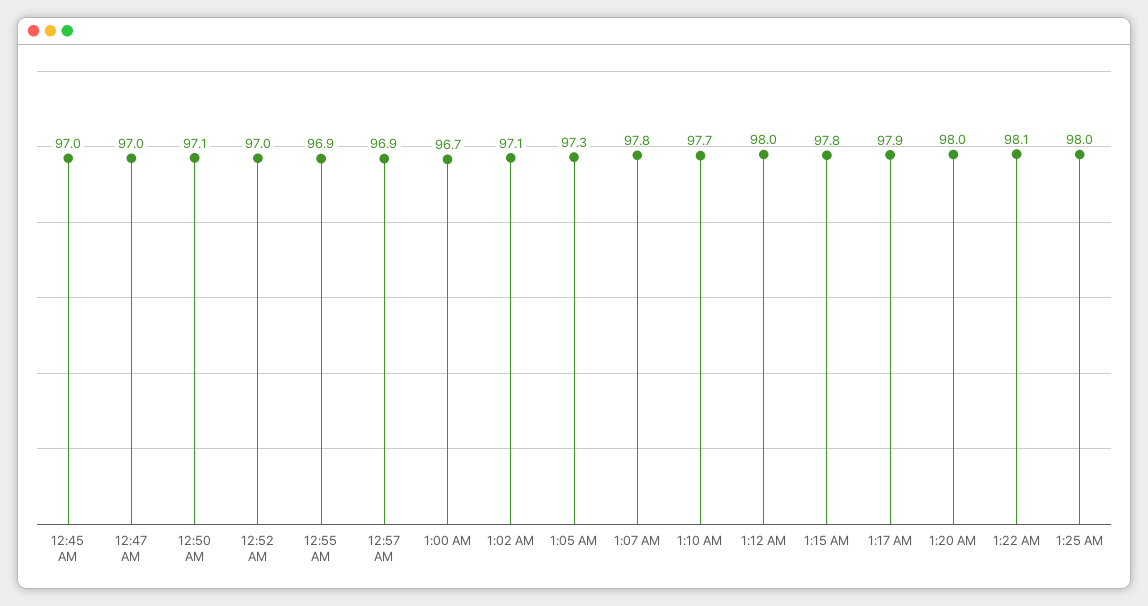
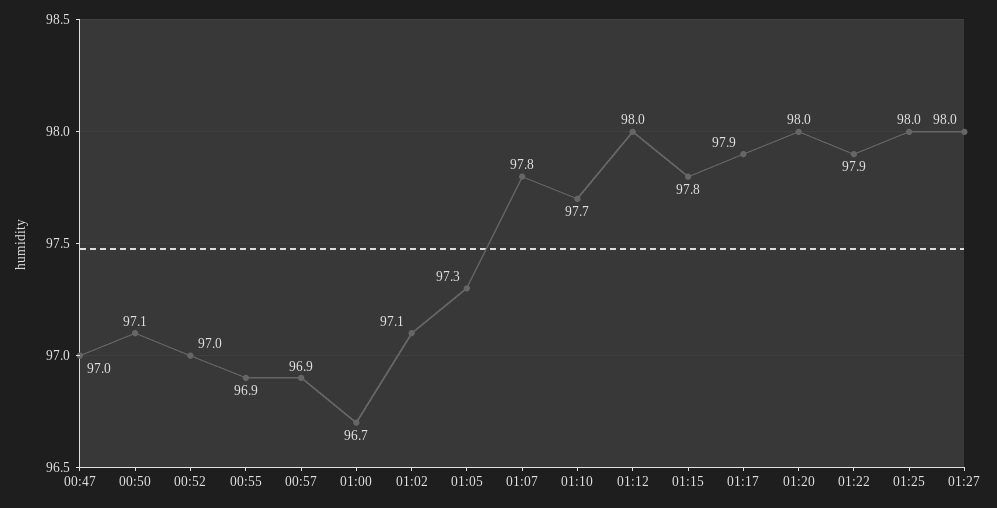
12:45 AM: 97 -> none
1:22 AM: 98.1 -> 97.9
01:27: none -> 98

